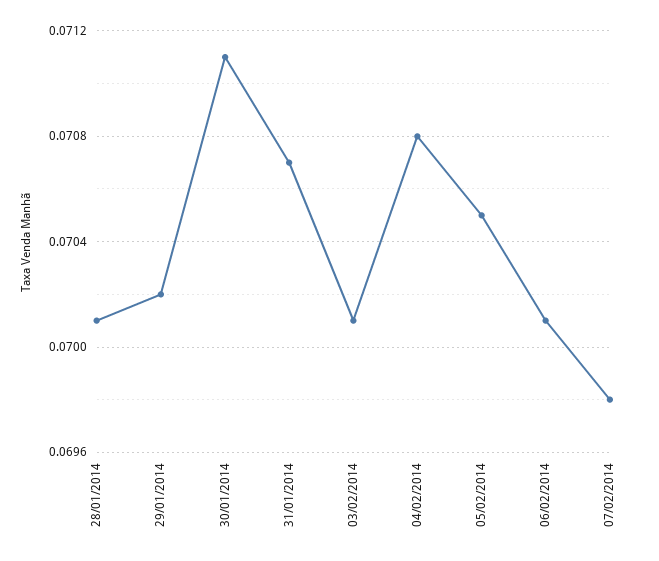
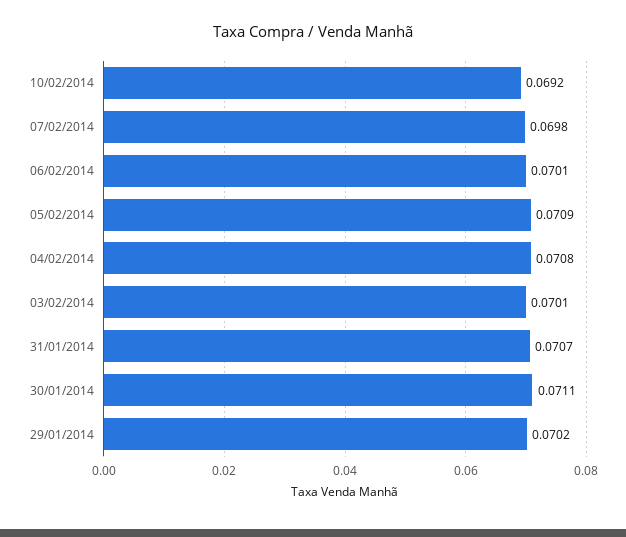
28/01/2014: 0.0701 -> none
05/02/2014: 0.0705 -> 0.0709
10/02/2014: none -> 0.0692

